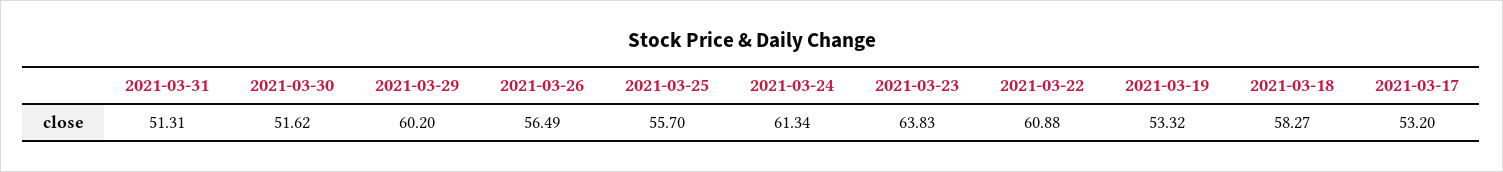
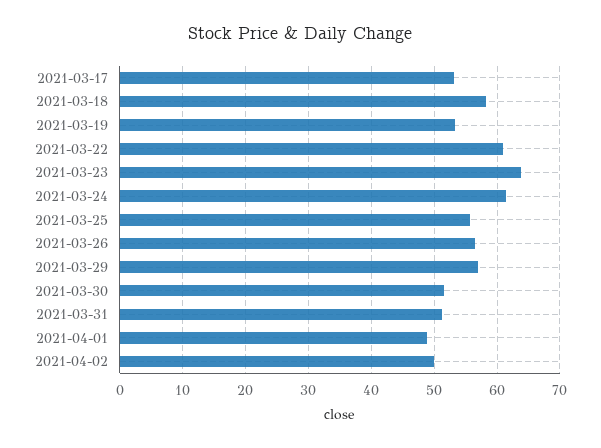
2021-03-29: 60.2 -> 57
2021-04-01: none -> 49
2021-04-02: none -> 50

